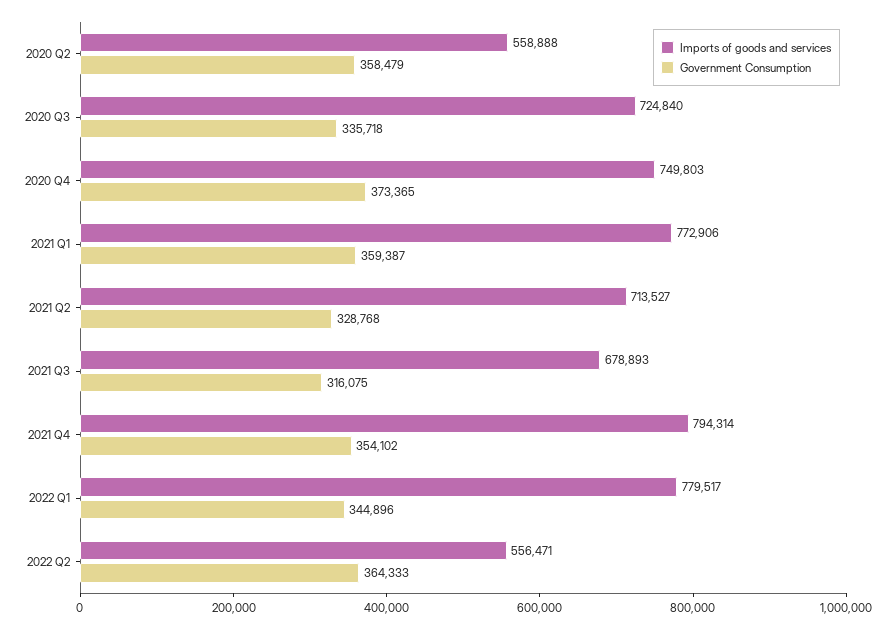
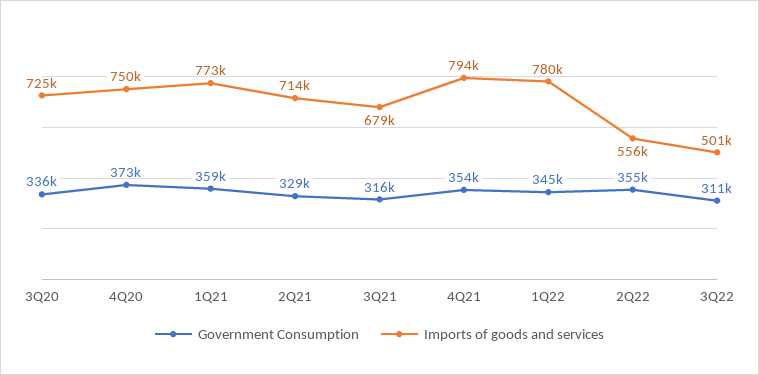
Imports of goods and services, 2020 Q2: 558888 -> none
Government Consumption, 2020 Q2: 358479 -> none
Government Consumption, 2022 Q2: 364333 -> 355000
Government Consumption, 3Q22: none -> 311000
Imports of goods and services, 3Q22: none -> 501000

